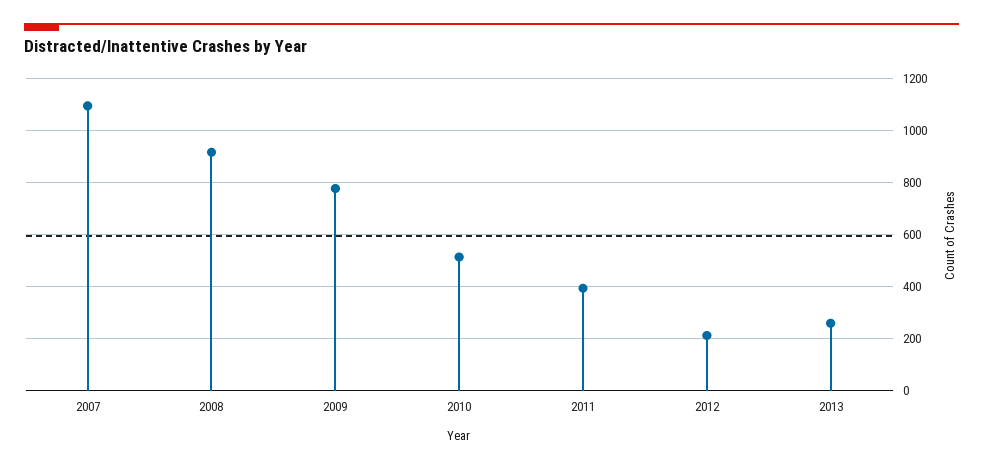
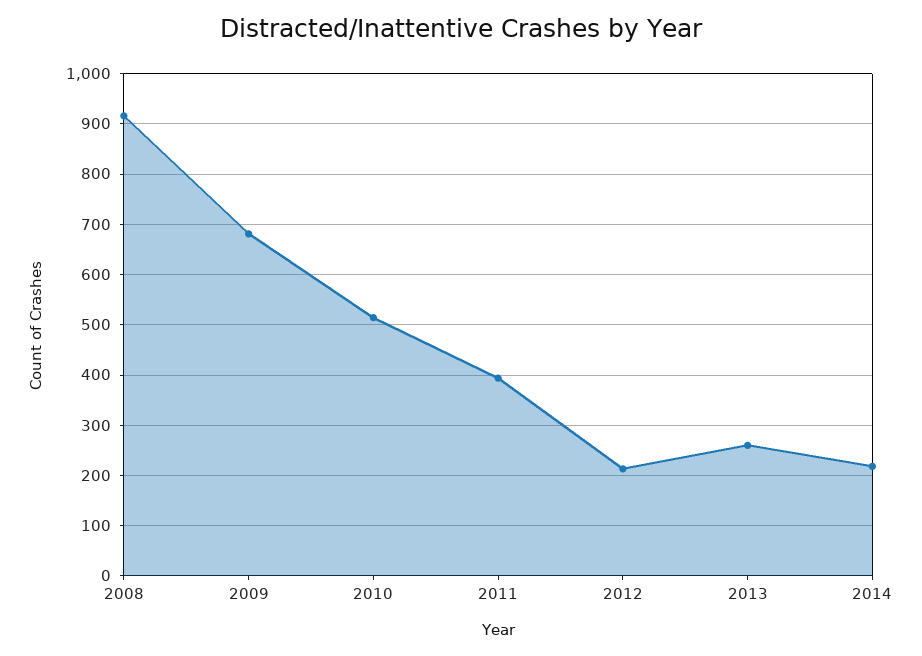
2007: 1100 -> none
2009: 775 -> 680
2014: none -> 220

